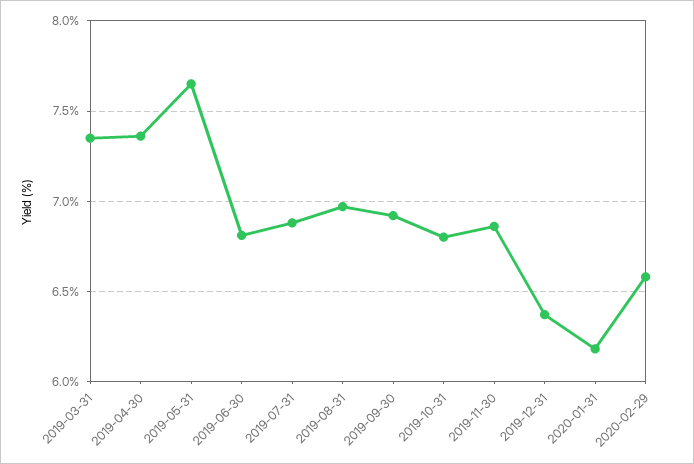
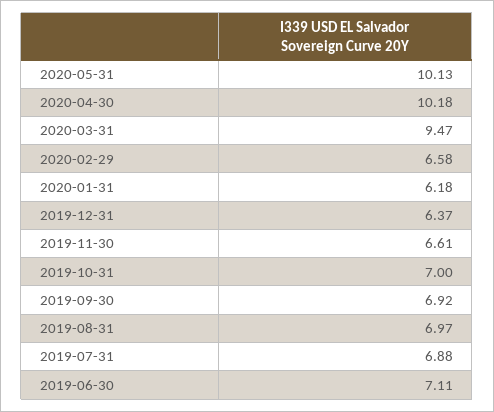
2019-03-31: 7.35 -> none
2019-04-30: 7.35 -> none
2019-05-31: 7.65 -> none
2019-06-30: 6.8 -> 7.11
2019-10-31: 6.8 -> 7
2019-11-30: 6.85 -> 6.61
2020-05-31: none -> 10.13
2020-04-30: none -> 10.18
2020-03-31: none -> 9.47

